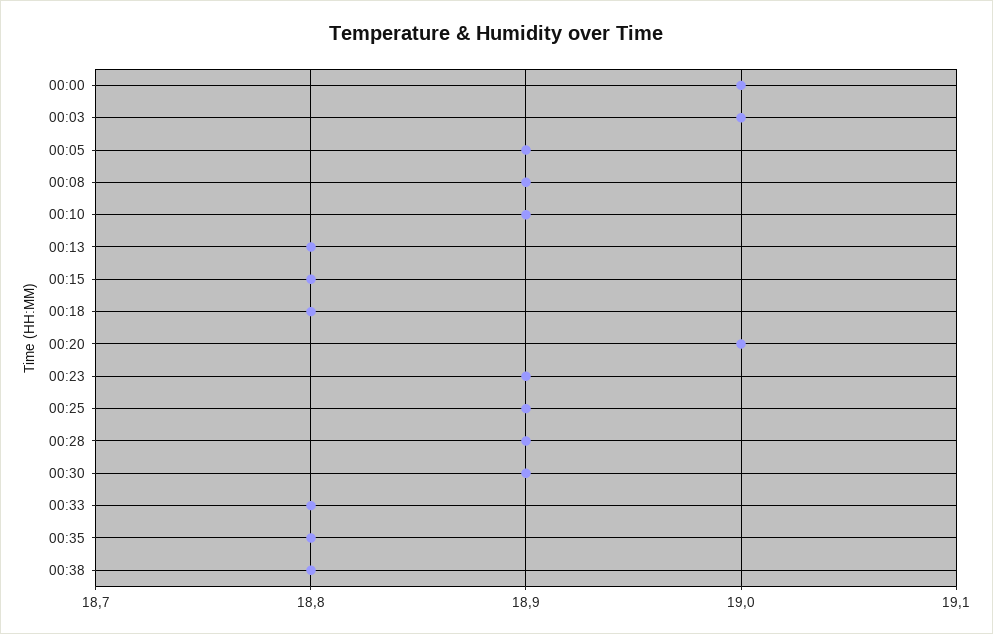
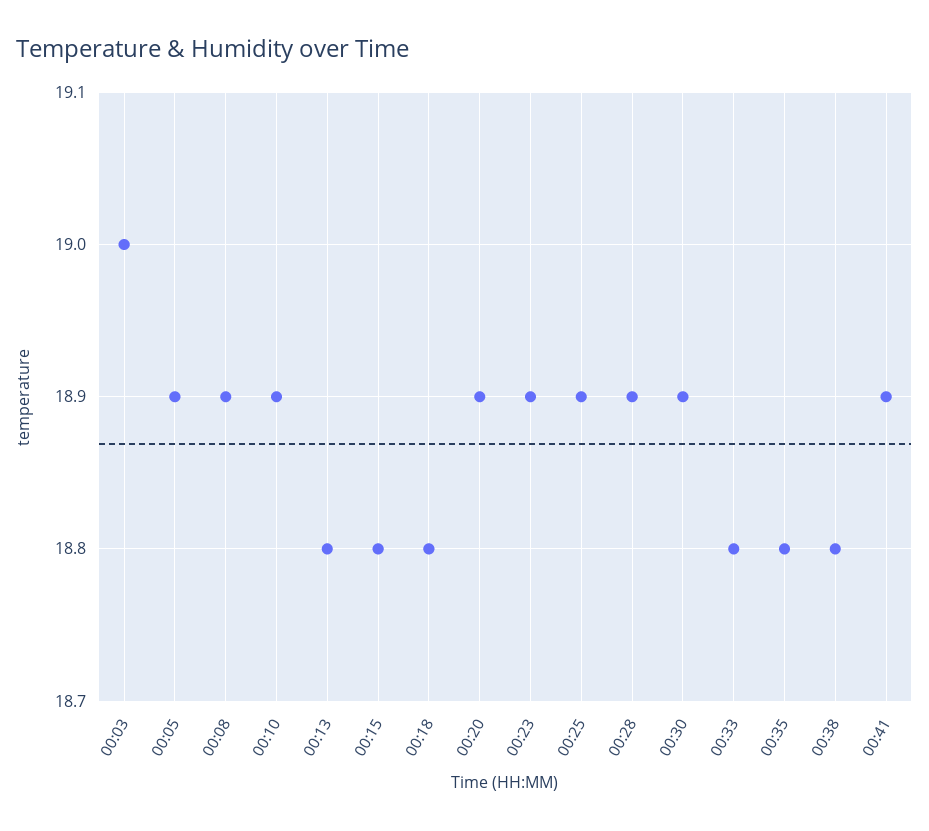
00:00: 19 -> none
00:20: 19 -> 18.9
00:41: none -> 18.9

